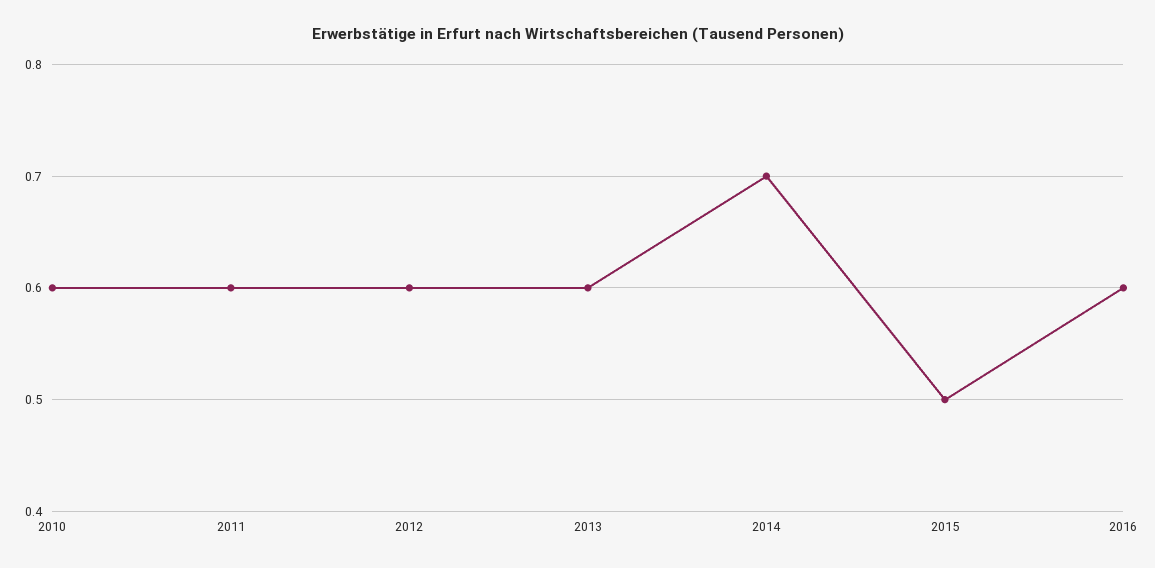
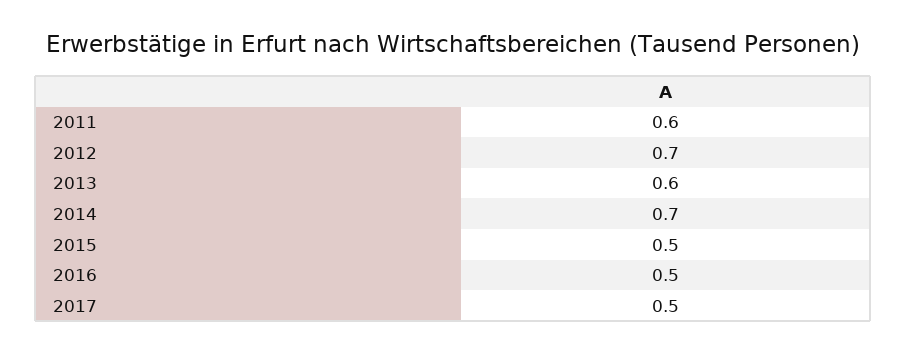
2010: 0.6 -> none
2012: 0.6 -> 0.7
2016: 0.6 -> 0.5
2017: none -> 0.5

